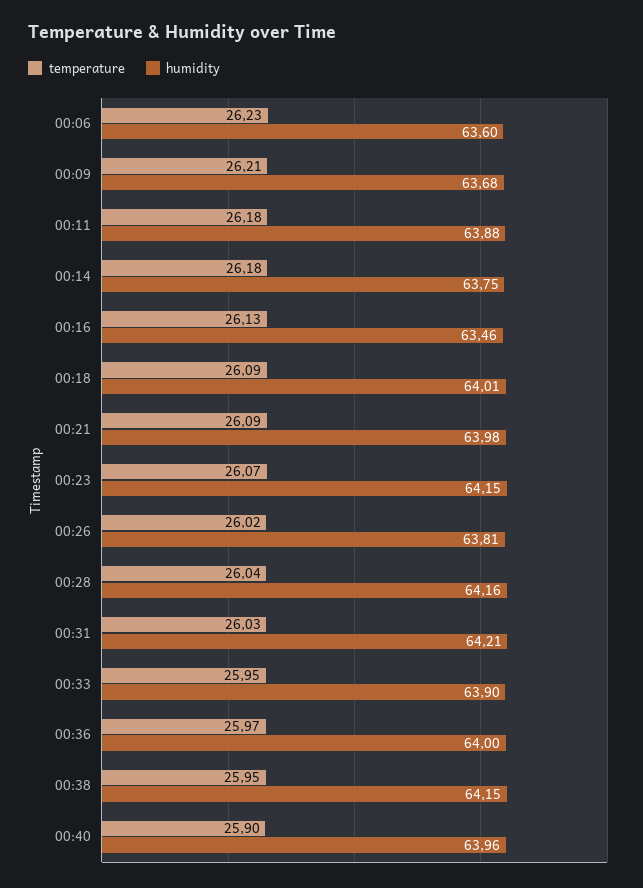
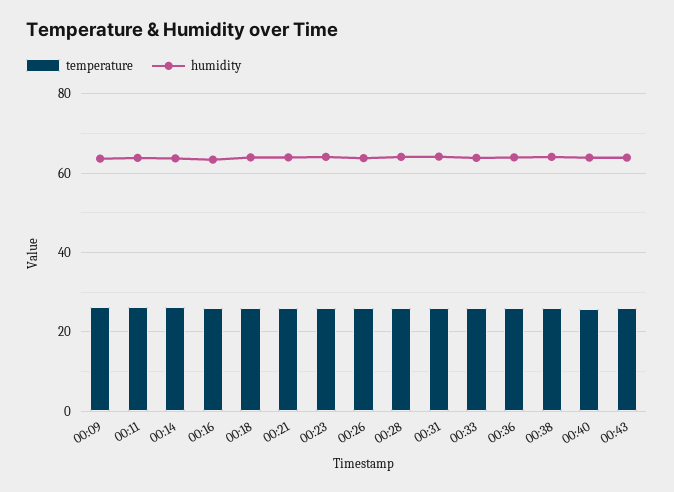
temperature, 00:06: 26.23 -> none
humidity, 00:06: 63.6 -> none
temperature, 00:43: none -> 26
humidity, 00:43: none -> 64

